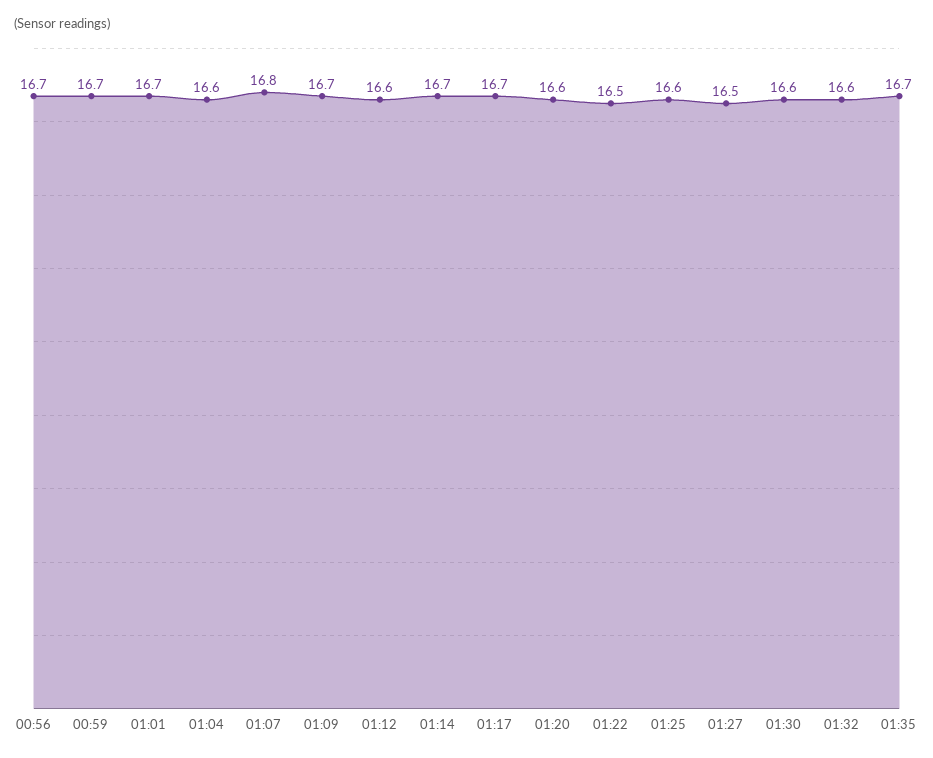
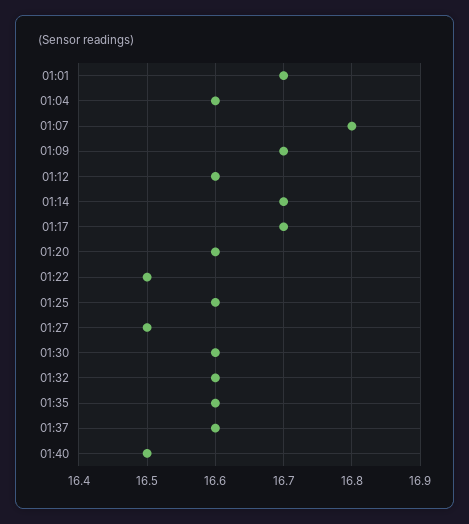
00:56: 16.7 -> none
00:59: 16.7 -> none
01:35: 16.7 -> 16.6
01:37: none -> 16.6
01:40: none -> 16.5

